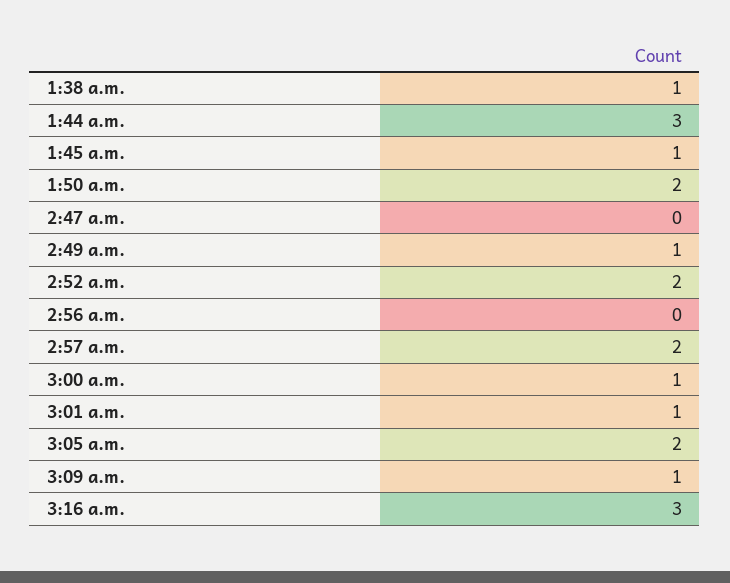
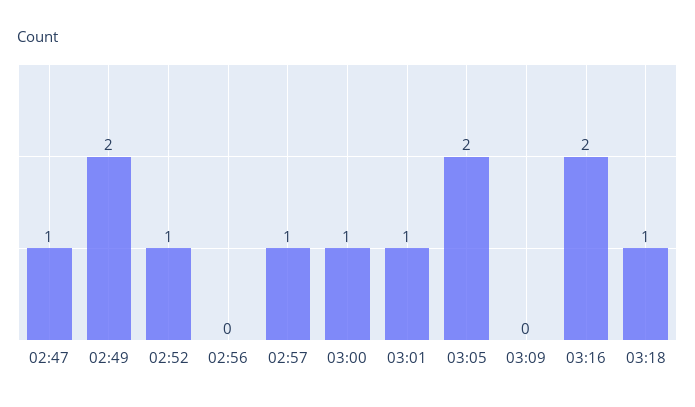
1:38 a.m.: 1 -> none
1:44 a.m.: 3 -> none
1:45 a.m.: 1 -> none
1:50 a.m.: 2 -> none
2:47 a.m.: 0 -> 1
2:49 a.m.: 1 -> 2
2:52 a.m.: 2 -> 1
2:57 a.m.: 2 -> 1
3:09 a.m.: 1 -> 0
3:16 a.m.: 3 -> 2
03:18: none -> 1

